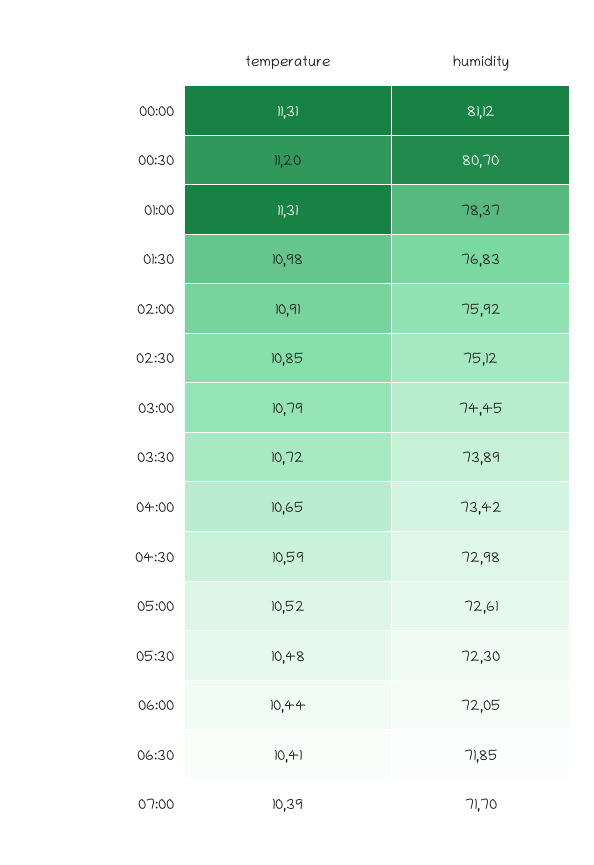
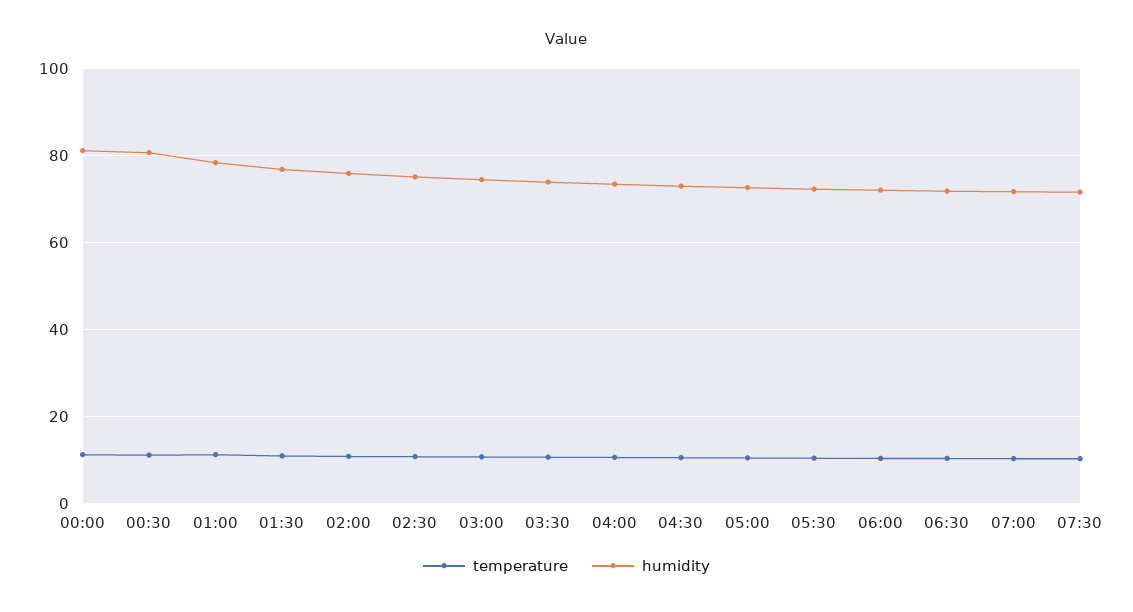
temperature, 07:30: none -> 10
humidity, 07:30: none -> 72

